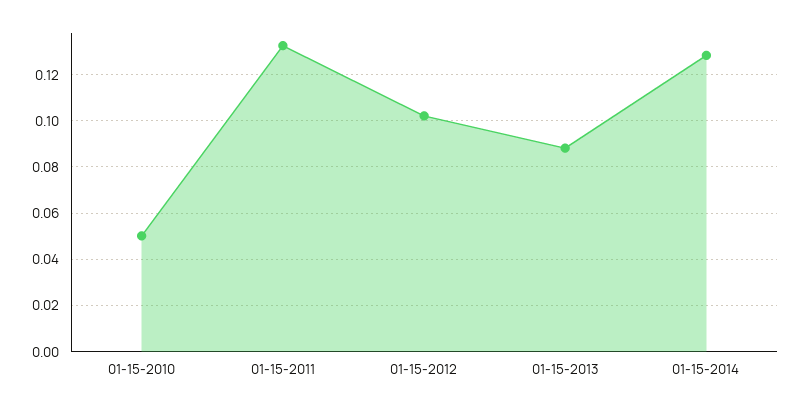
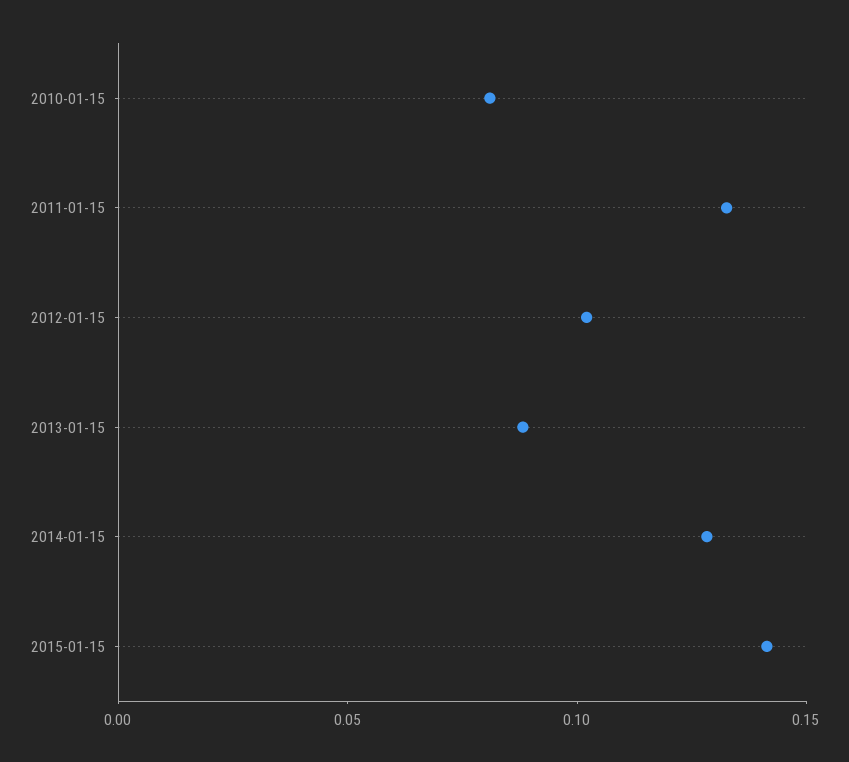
01-15-2010: 0.05 -> 0.08
2015-01-15: none -> 0.14

